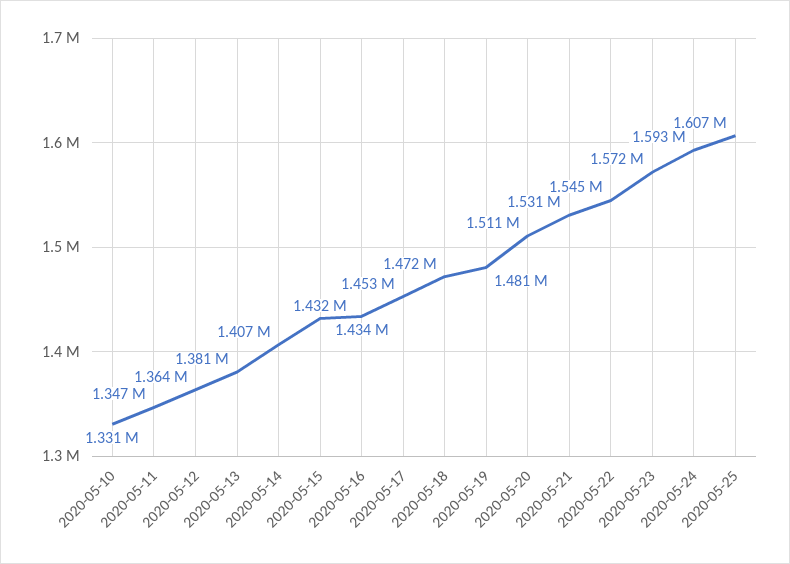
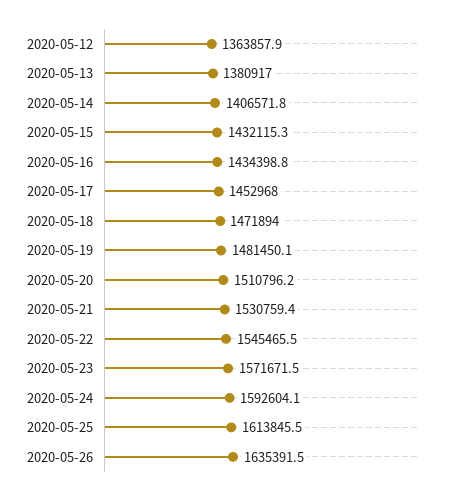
2020-05-10: 1331000 -> none
2020-05-11: 1347000 -> none
2020-05-25: 1607000 -> 1613845.5
2020-05-26: none -> 1635391.5

